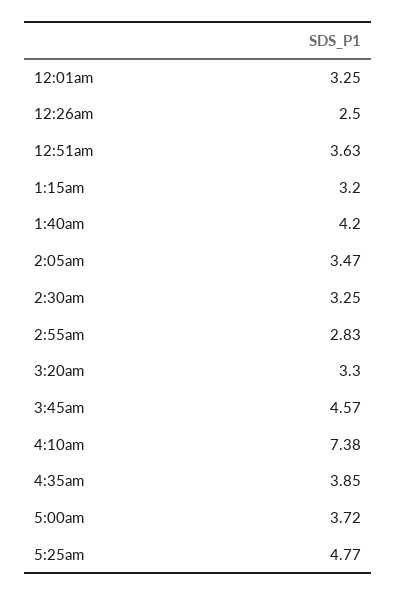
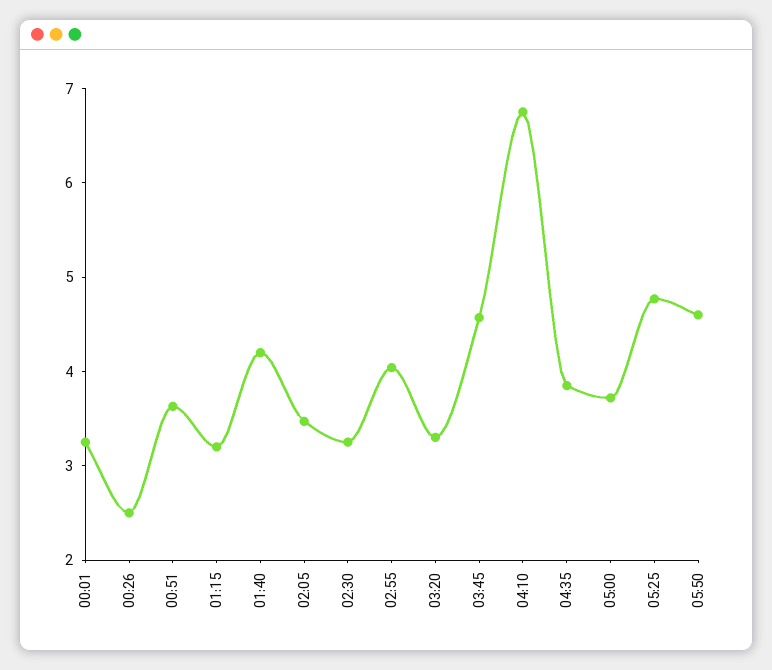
2:55am: 2.83 -> 4
4:10am: 7.38 -> 6.8
05:50: none -> 4.6

